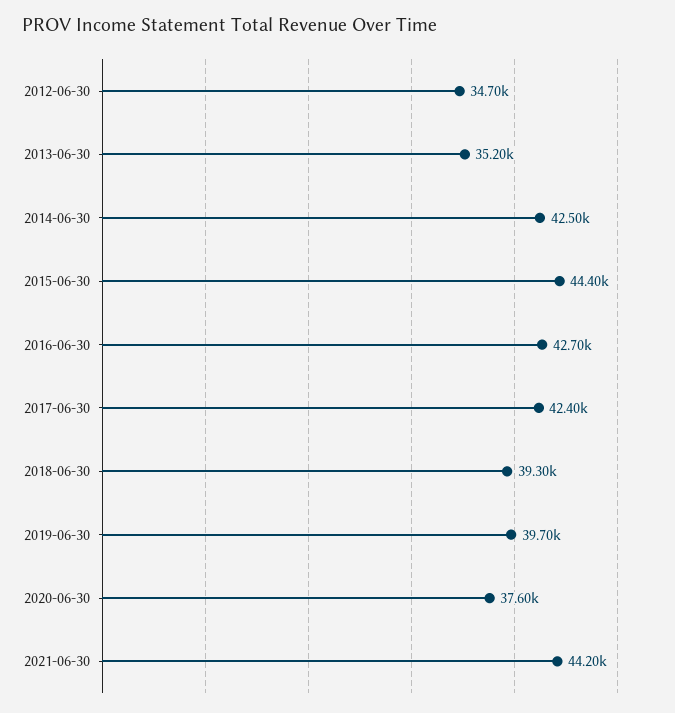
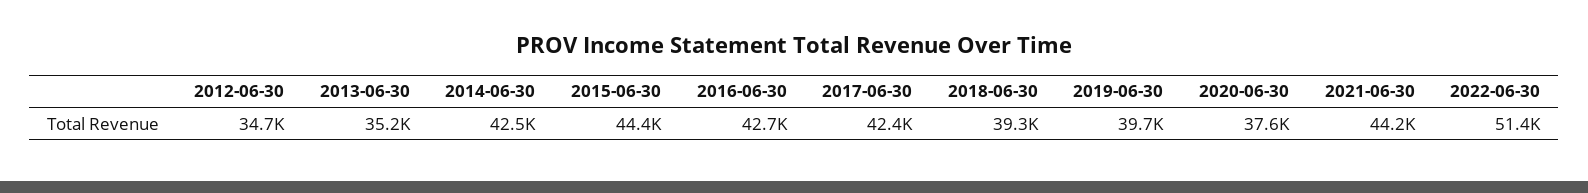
2022-06-30: none -> 51400

